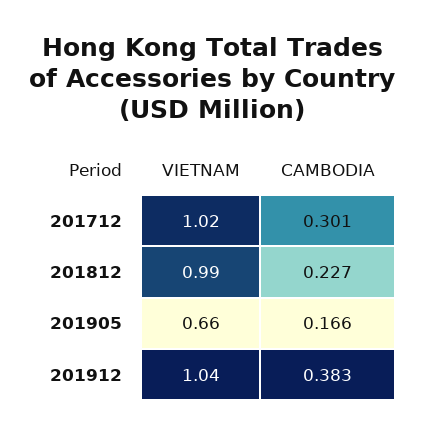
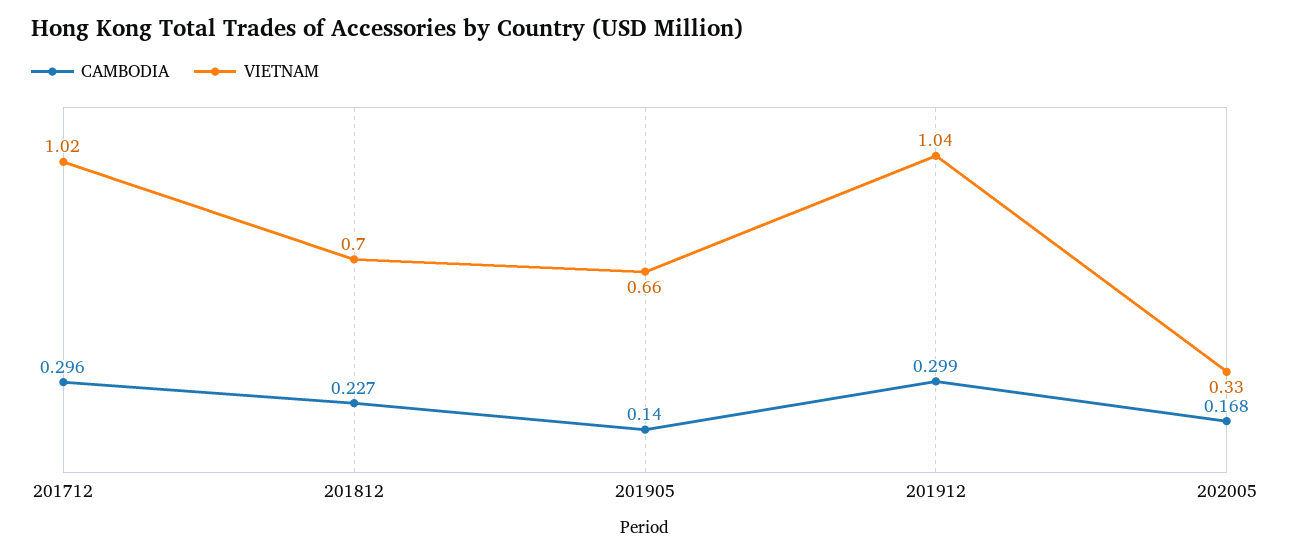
CAMBODIA, 201712: 0.301 -> 0.296
VIETNAM, 201812: 0.99 -> 0.7
CAMBODIA, 201905: 0.166 -> 0.14
CAMBODIA, 201912: 0.383 -> 0.299
CAMBODIA, 202005: none -> 0.168
VIETNAM, 202005: none -> 0.33

